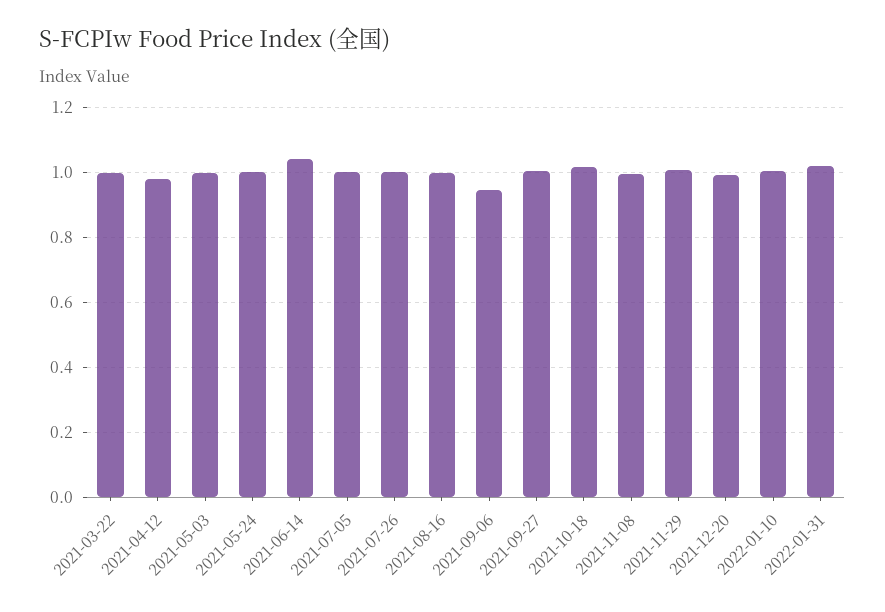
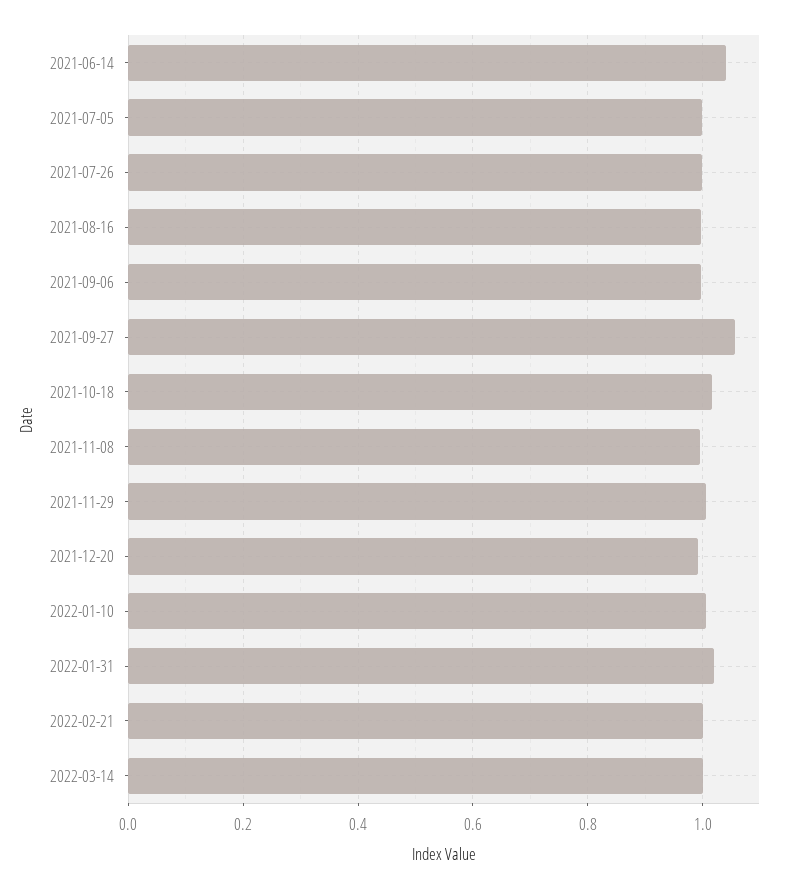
2021-03-22: 1 -> none
2021-04-12: 0.98 -> none
2021-05-03: 1 -> none
2021-05-24: 1 -> none
2021-09-06: 0.94 -> 1
2021-09-27: 1 -> 1.06
2022-02-21: none -> 1
2022-03-14: none -> 1

